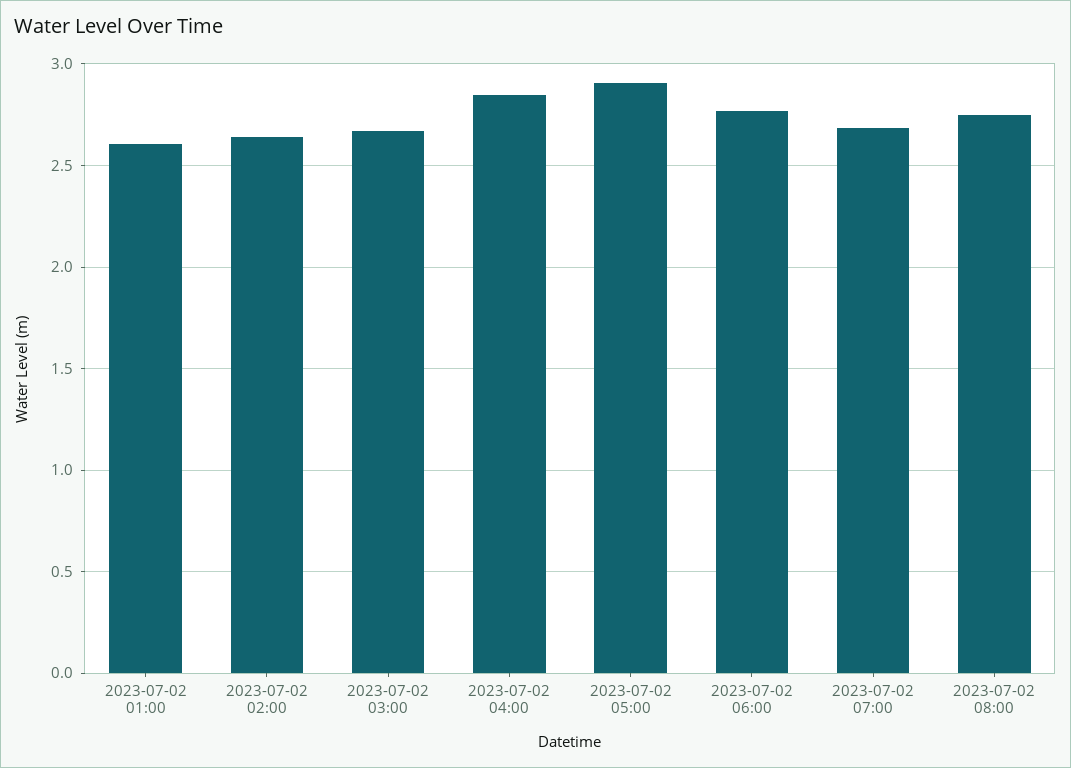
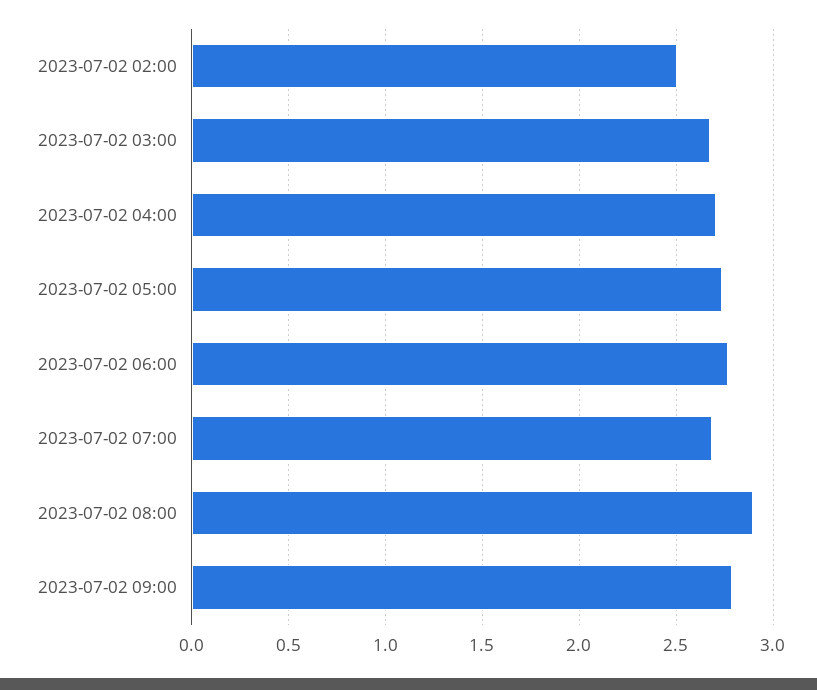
2023-07-02 01:00: 2.6 -> none
2023-07-02 02:00: 2.65 -> 2.5
2023-07-02 04:00: 2.85 -> 2.7
2023-07-02 05:00: 2.9 -> 2.75
2023-07-02 08:00: 2.75 -> 2.9
2023-07-02 09:00: none -> 2.8

